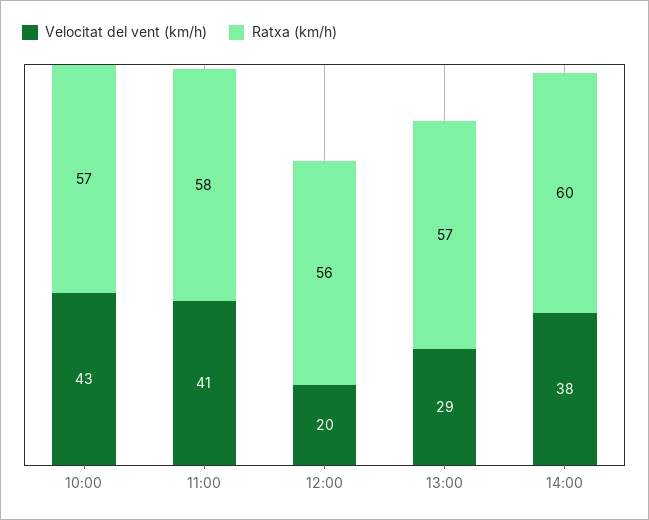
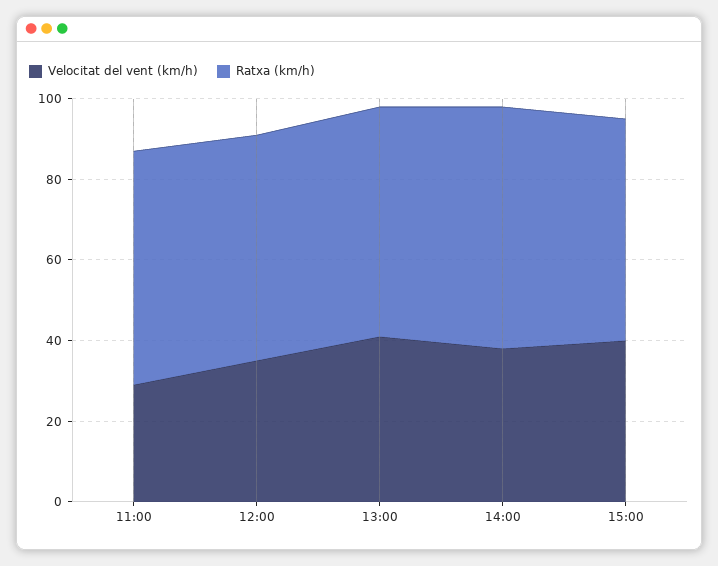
Velocitat del vent (km/h), 10:00: 43 -> none
Ratxa (km/h), 10:00: 57 -> none
Velocitat del vent (km/h), 11:00: 41 -> 30
Velocitat del vent (km/h), 12:00: 20 -> 35
Velocitat del vent (km/h), 13:00: 29 -> 40
Velocitat del vent (km/h), 15:00: none -> 40
Ratxa (km/h), 15:00: none -> 55

